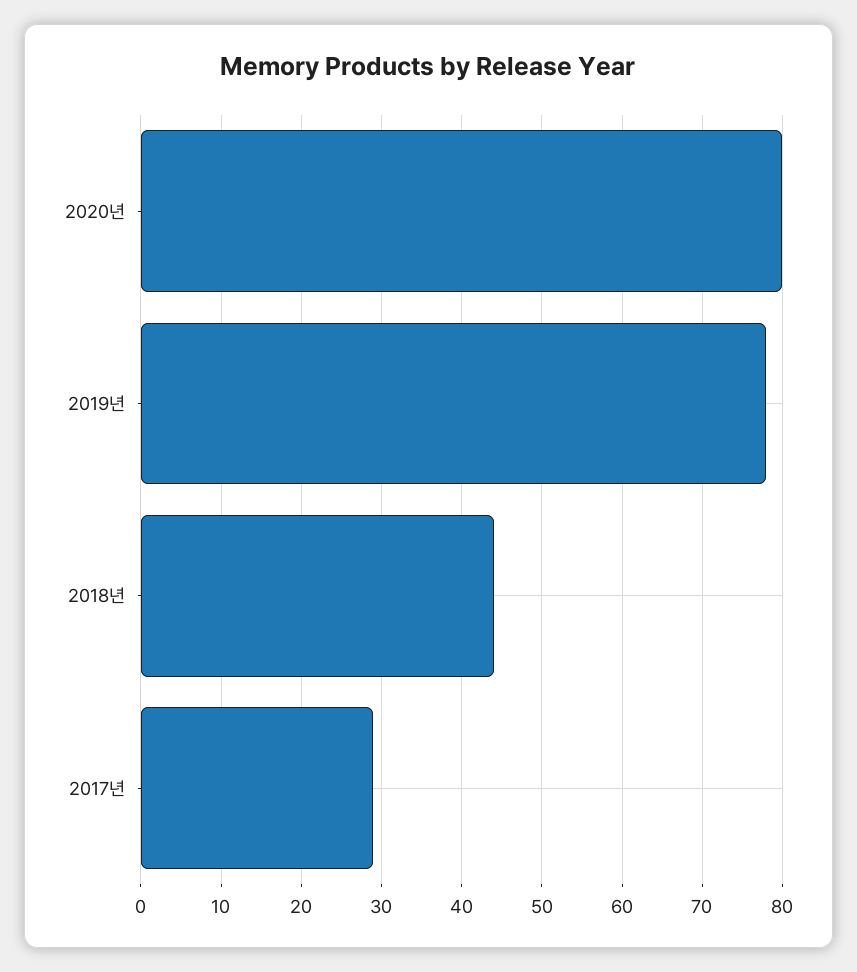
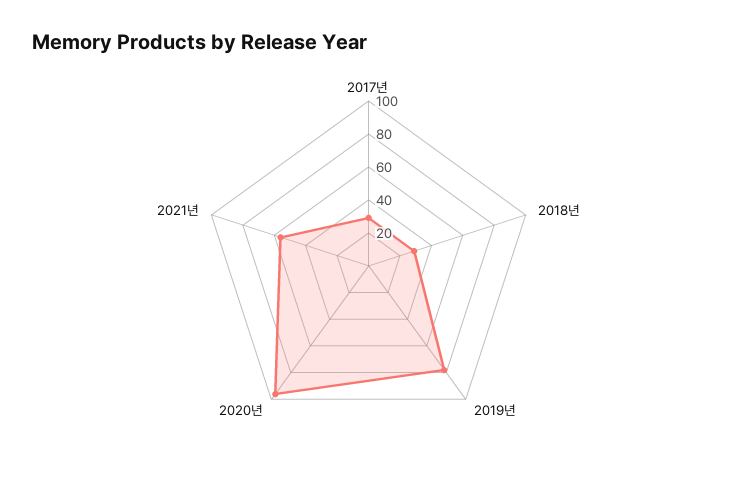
2020년: 80 -> 95
2018년: 44 -> 30
2021년: none -> 55

